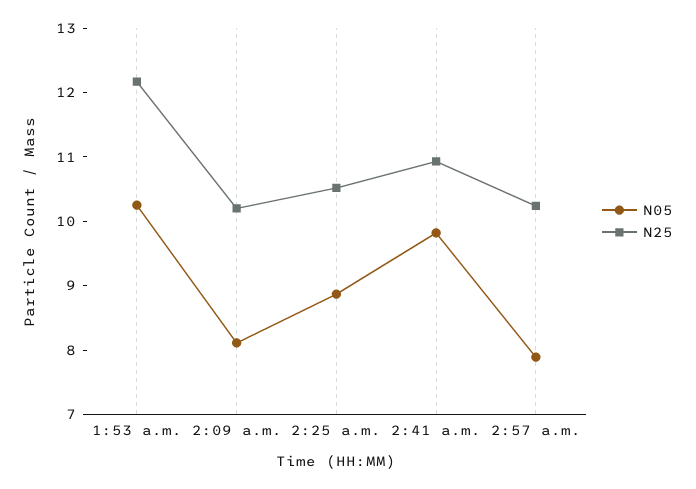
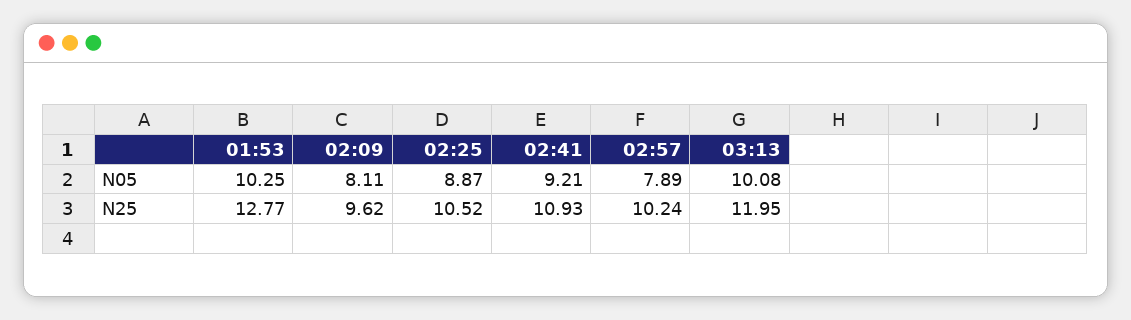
N25, 1:53 a.m.: 12.2 -> 12.77
N25, 2:09 a.m.: 10.2 -> 9.62
N05, 2:41 a.m.: 9.8 -> 9.21
N05, 03:13: none -> 10.08
N25, 03:13: none -> 11.95

